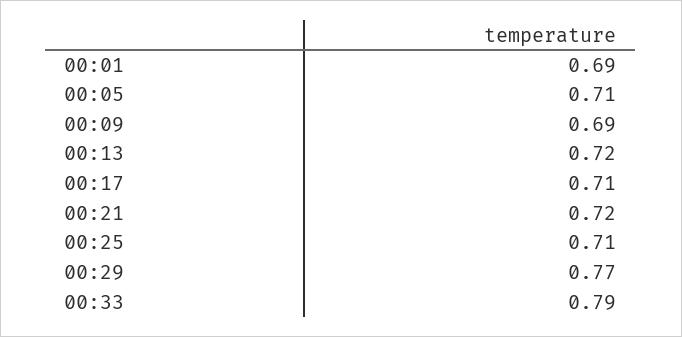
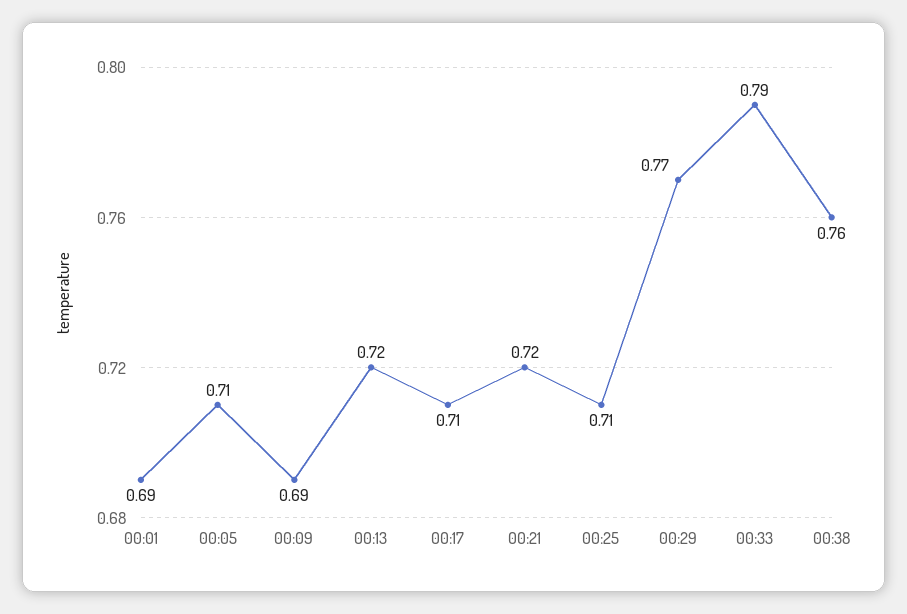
00:38: none -> 0.76

